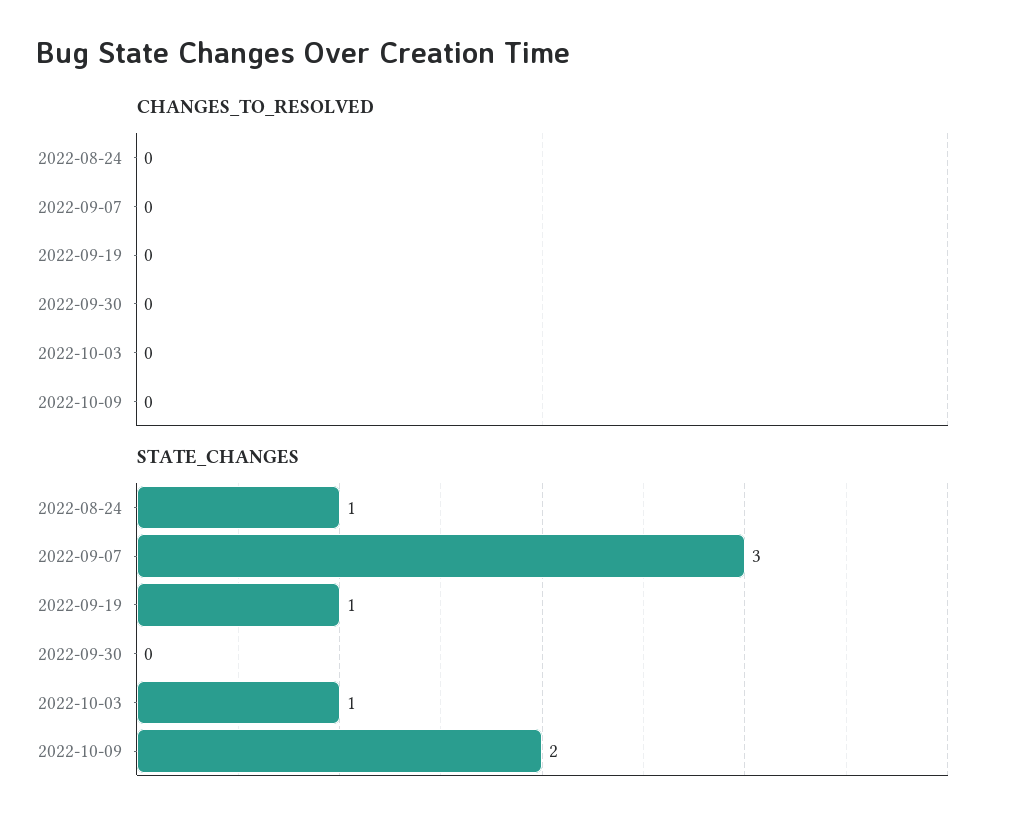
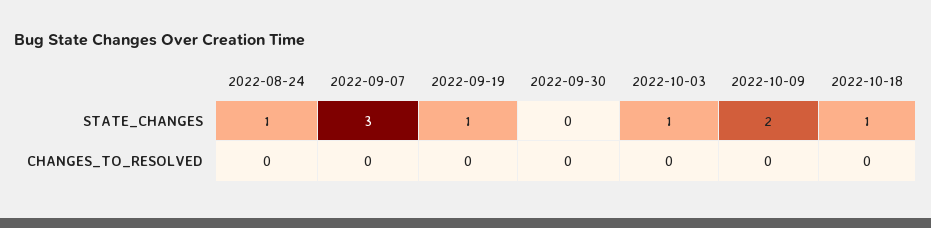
STATE_CHANGES, 2022-10-18: none -> 1
CHANGES_TO_RESOLVED, 2022-10-18: none -> 0

